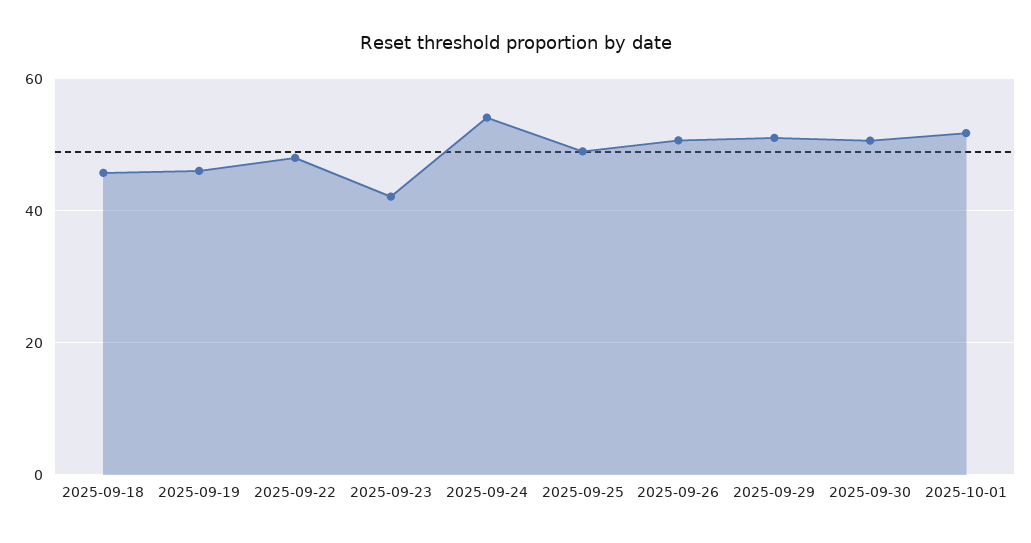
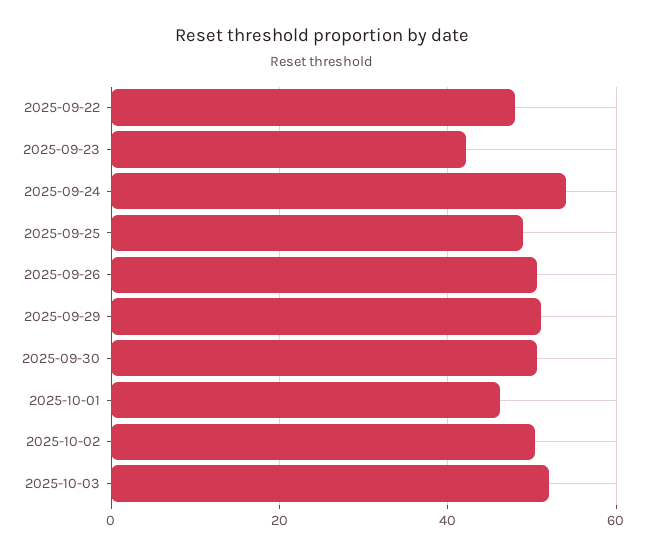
2025-09-18: 46 -> none
2025-09-19: 46 -> none
2025-10-01: 52 -> 46
2025-10-02: none -> 50
2025-10-03: none -> 52

